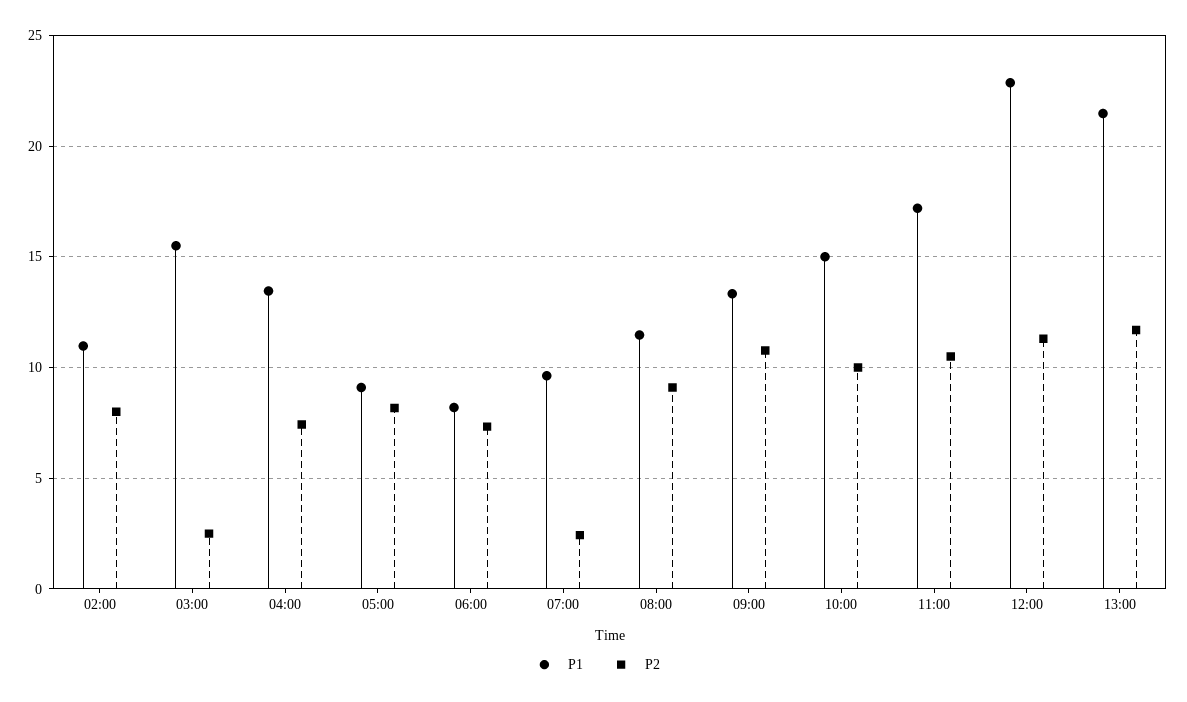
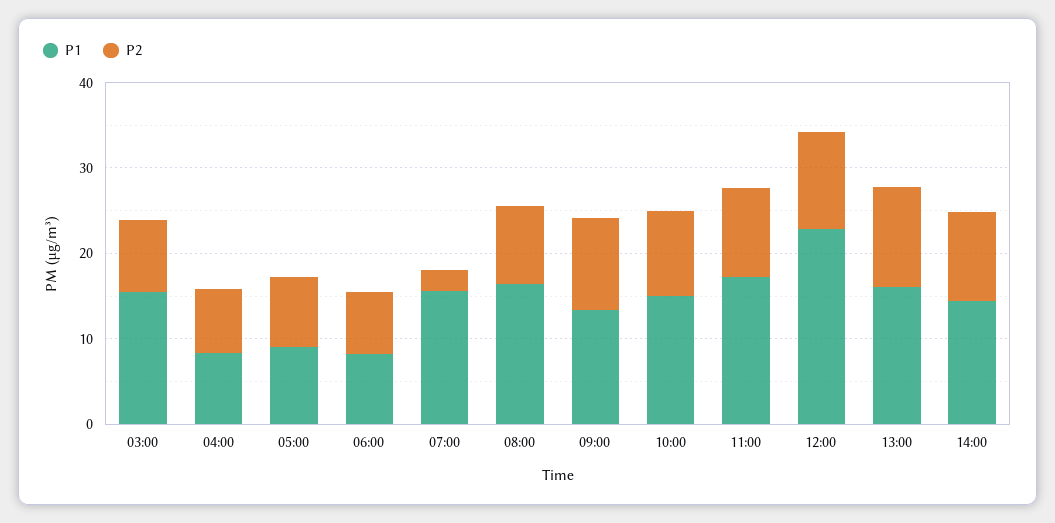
P1, 02:00: 11 -> none
P2, 02:00: 8 -> none
P2, 03:00: 2.5 -> 8
P1, 04:00: 13.5 -> 8
P1, 07:00: 9.5 -> 16
P1, 08:00: 11.5 -> 16
P1, 13:00: 21.5 -> 16
P1, 14:00: none -> 14
P2, 14:00: none -> 10

